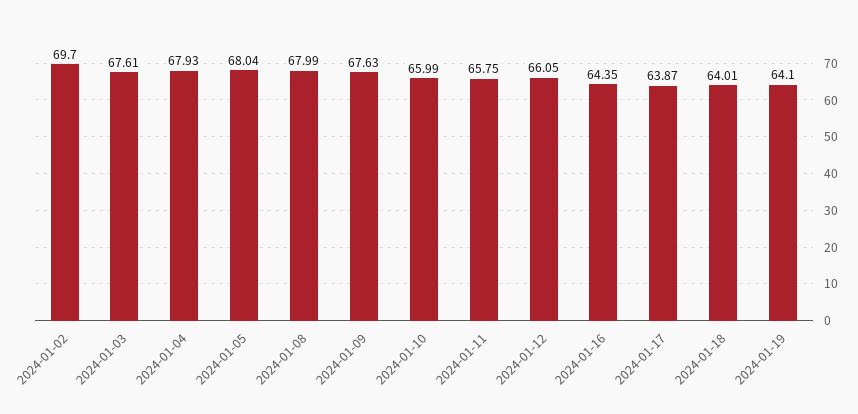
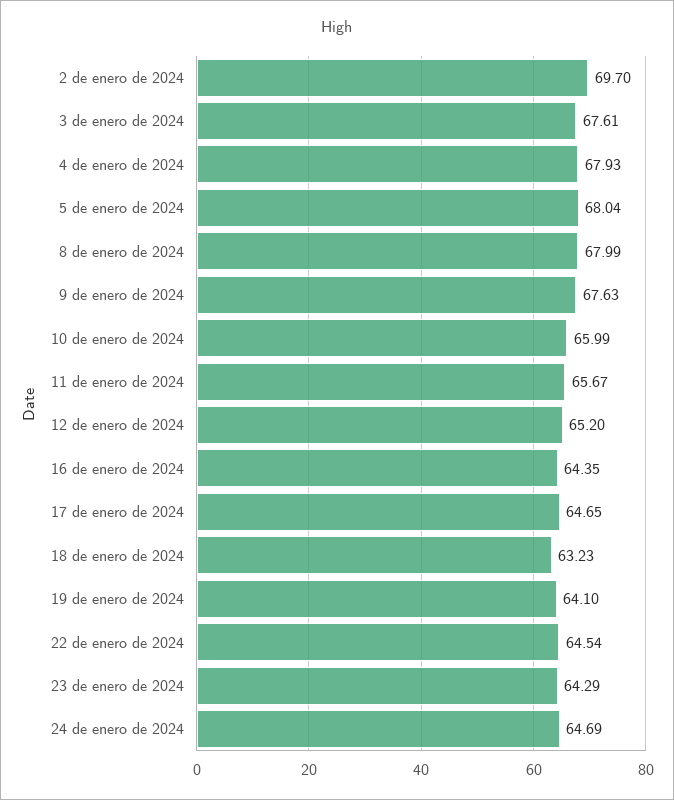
2024-01-11: 65.75 -> 65.67
2024-01-12: 66.05 -> 65.2
2024-01-17: 63.87 -> 64.65
2024-01-18: 64.01 -> 63.23
22 de enero de 2024: none -> 64.54
23 de enero de 2024: none -> 64.29
24 de enero de 2024: none -> 64.69

